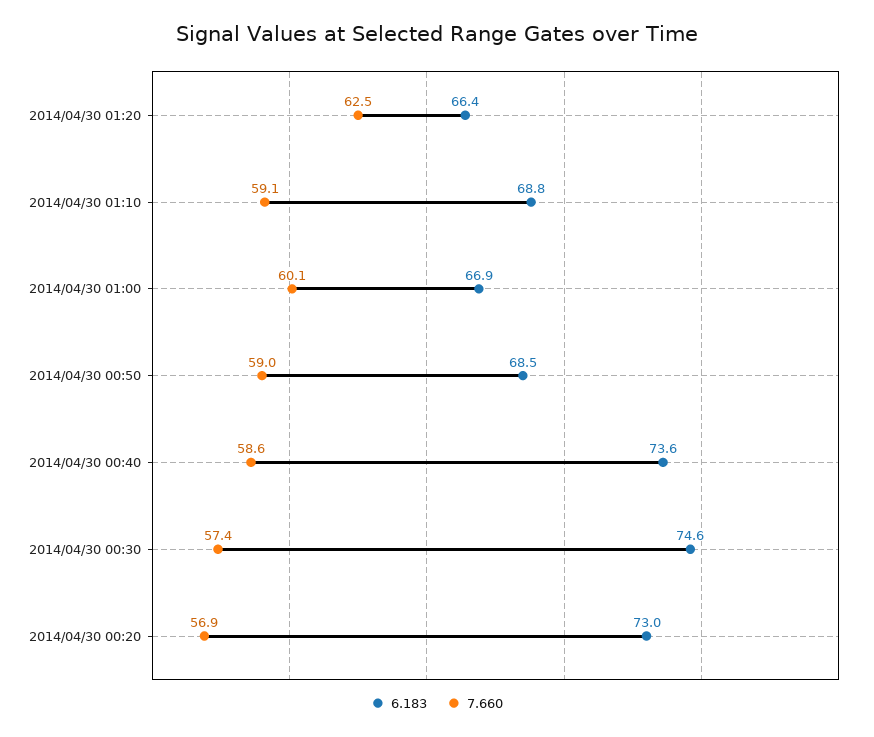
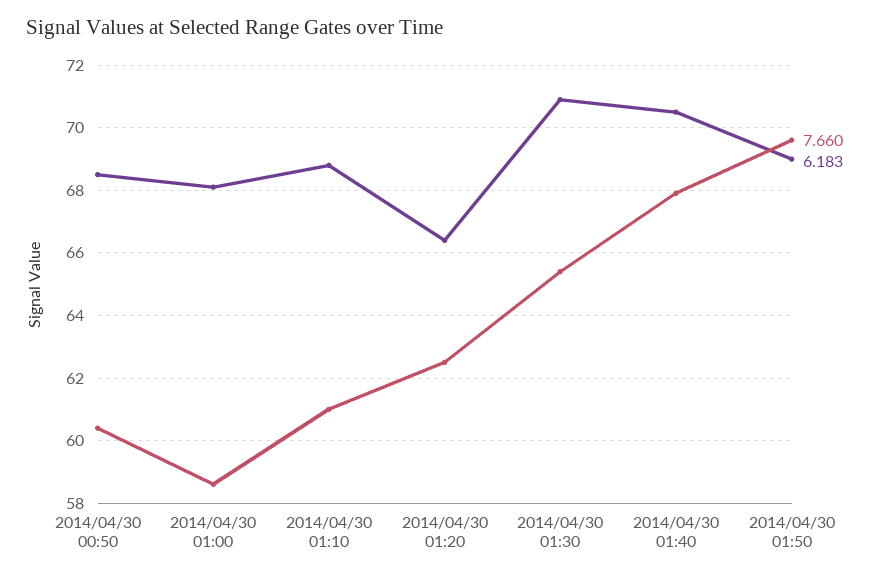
7.660, 2014/04/30 01:10: 59.1 -> 61
6.183, 2014/04/30 01:00: 66.9 -> 68
7.660, 2014/04/30 01:00: 60.1 -> 58.5
7.660, 2014/04/30 00:50: 59 -> 60.5
6.183, 2014/04/30 00:40: 73.6 -> none
7.660, 2014/04/30 00:40: 58.6 -> none
6.183, 2014/04/30 00:30: 74.6 -> none
7.660, 2014/04/30 00:30: 57.4 -> none
6.183, 2014/04/30 00:20: 73 -> none
7.660, 2014/04/30 00:20: 56.9 -> none
7.660, 2014/04/30 01:30: none -> 65.5
6.183, 2014/04/30 01:30: none -> 71
7.660, 2014/04/30 01:40: none -> 68
6.183, 2014/04/30 01:40: none -> 70.5
7.660, 2014/04/30 01:50: none -> 69.5
6.183, 2014/04/30 01:50: none -> 69

